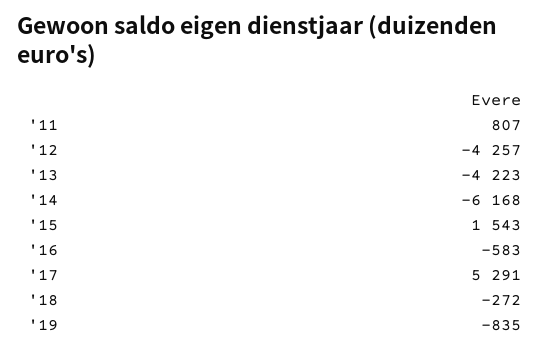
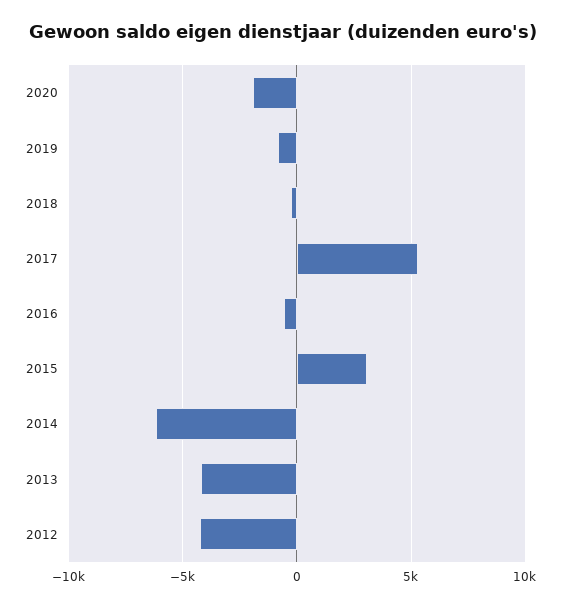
'11: 807 -> none
'15: 1543 -> 3000
2020: none -> -2000

